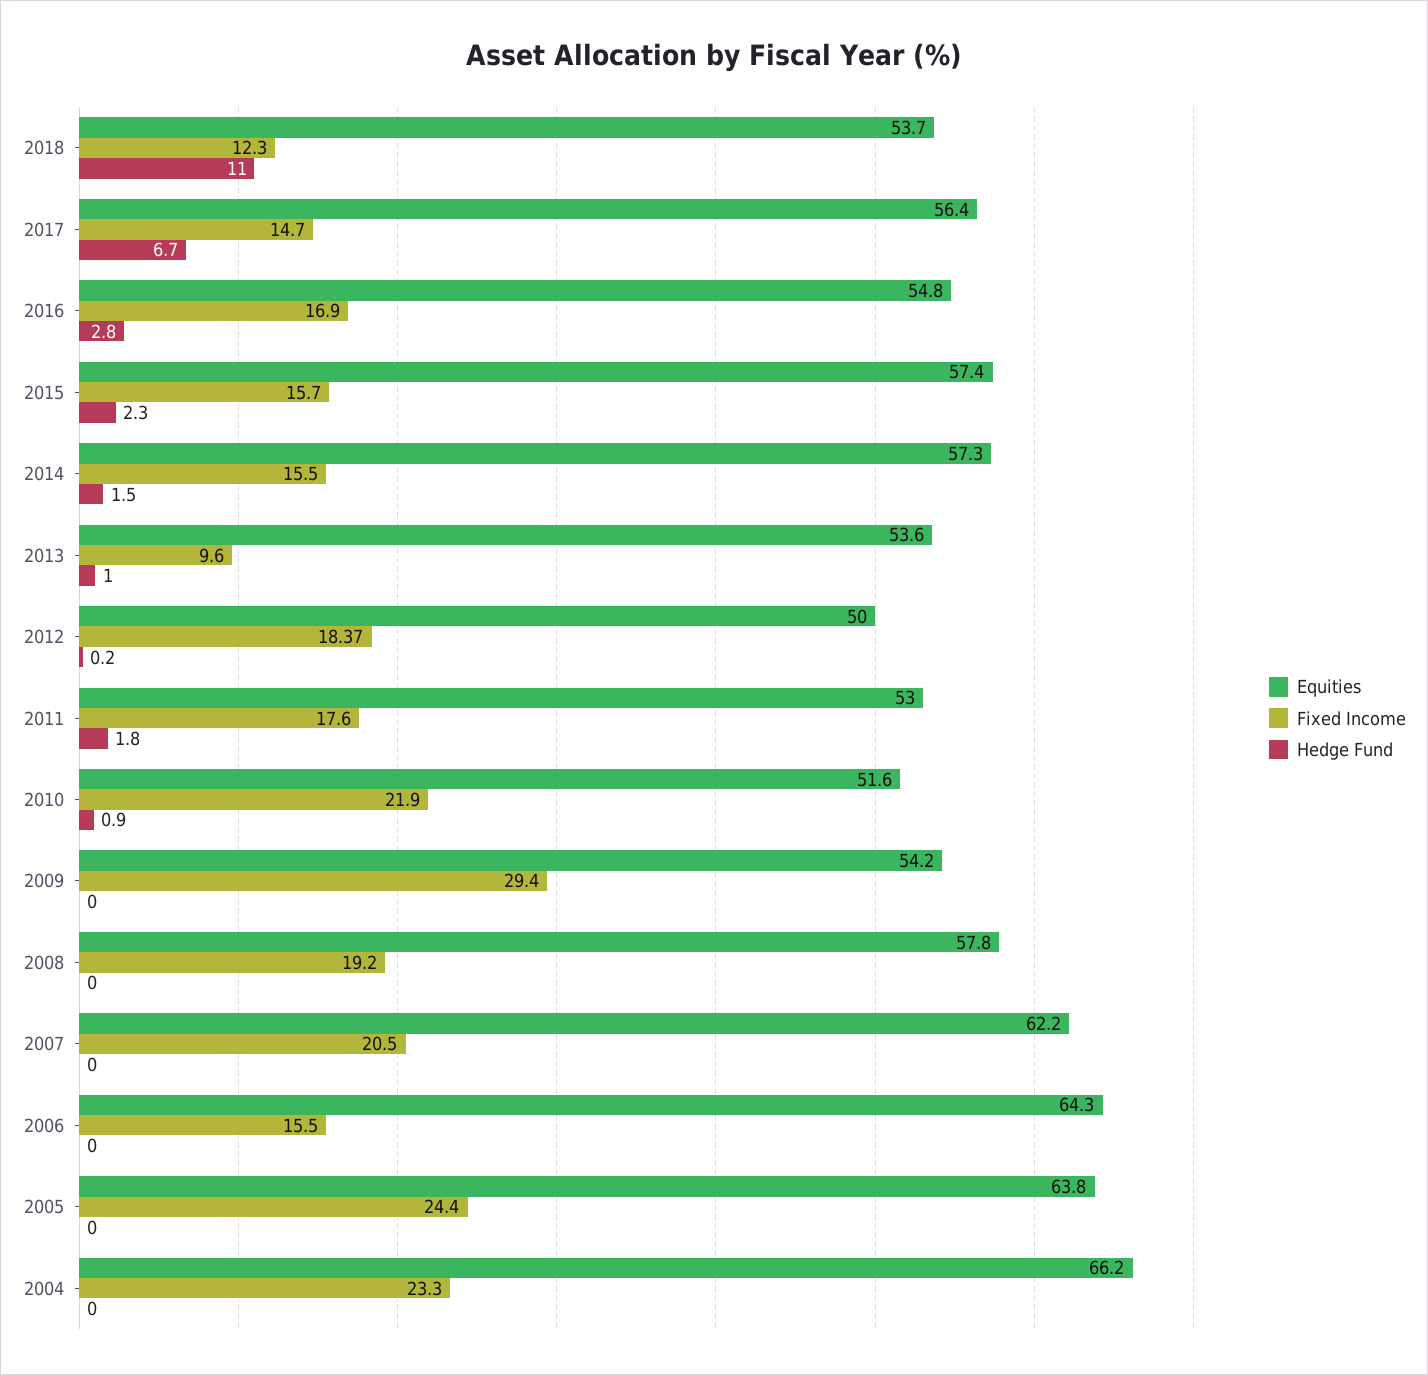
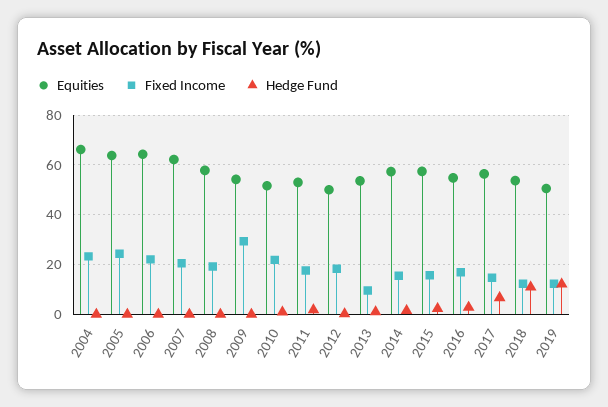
Fixed Income, 2006: 15.5 -> 22.5
Equities, 2019: none -> 50
Fixed Income, 2019: none -> 12.5
Hedge Fund, 2019: none -> 12.5

